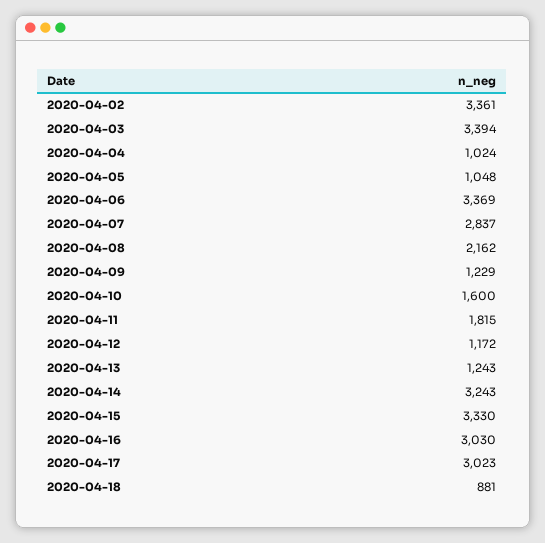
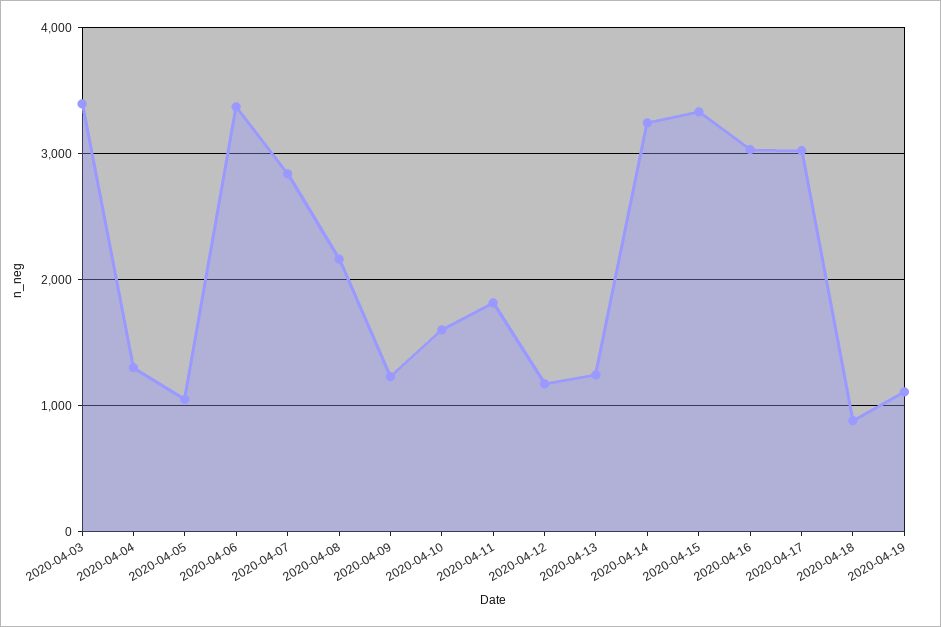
2020-04-02: 3361 -> none
2020-04-04: 1024 -> 1300
2020-04-19: none -> 1100

